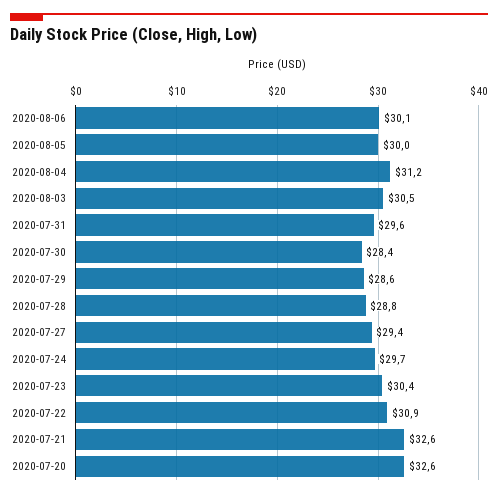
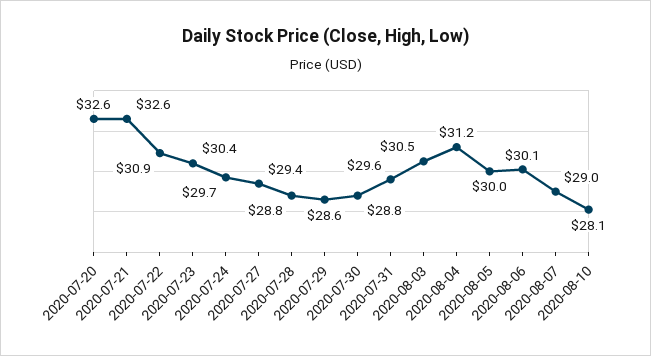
2020-07-30: 28.4 -> 28.8
2020-08-07: none -> 29
2020-08-10: none -> 28.1

